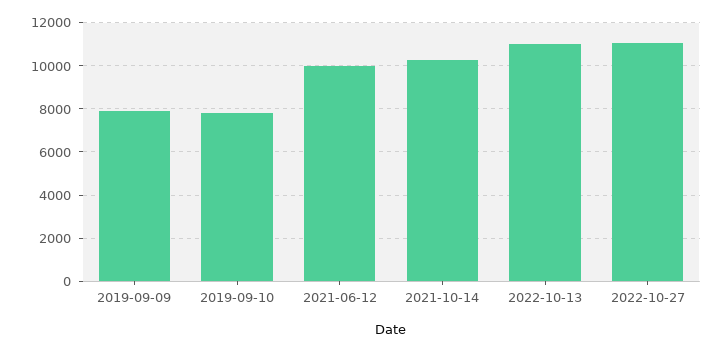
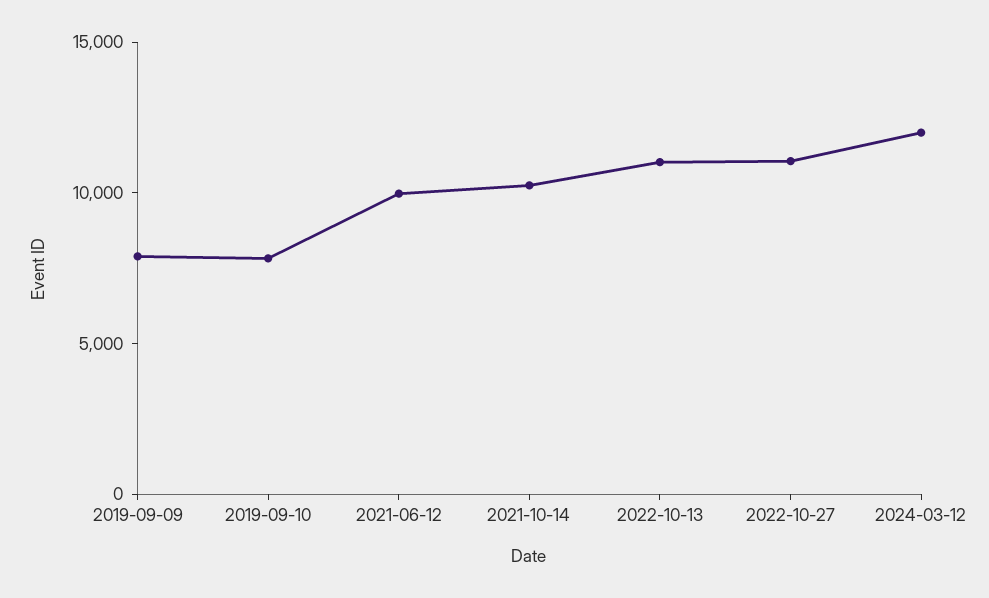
2024-03-12: none -> 12000

